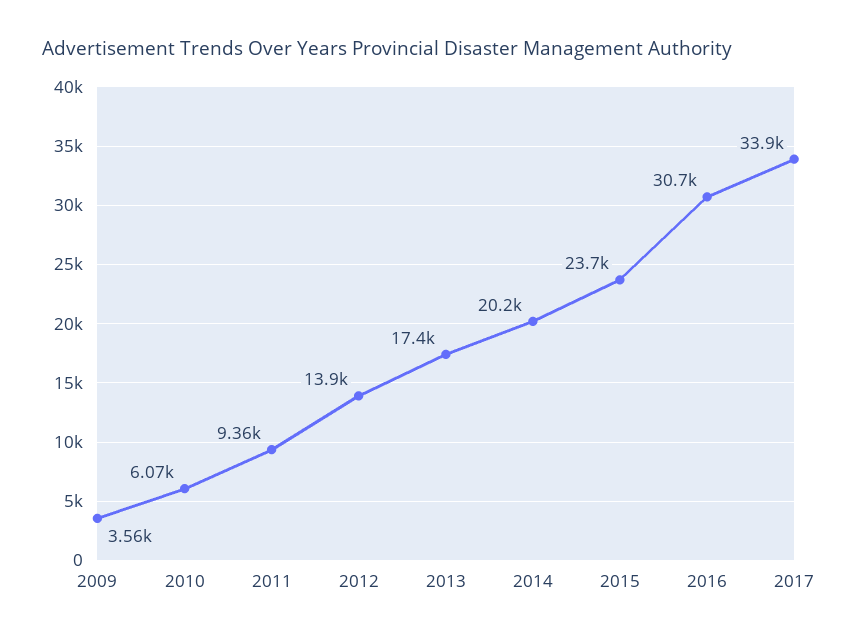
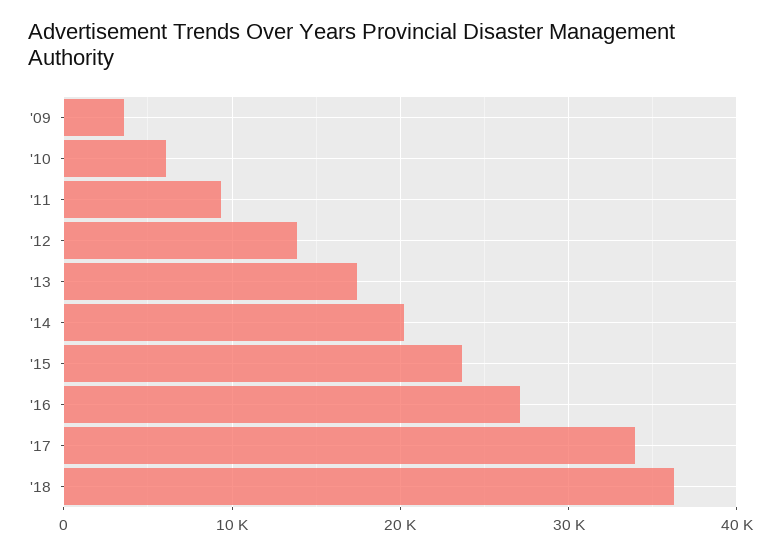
2016: 30700 -> 27000
'18: none -> 36000

